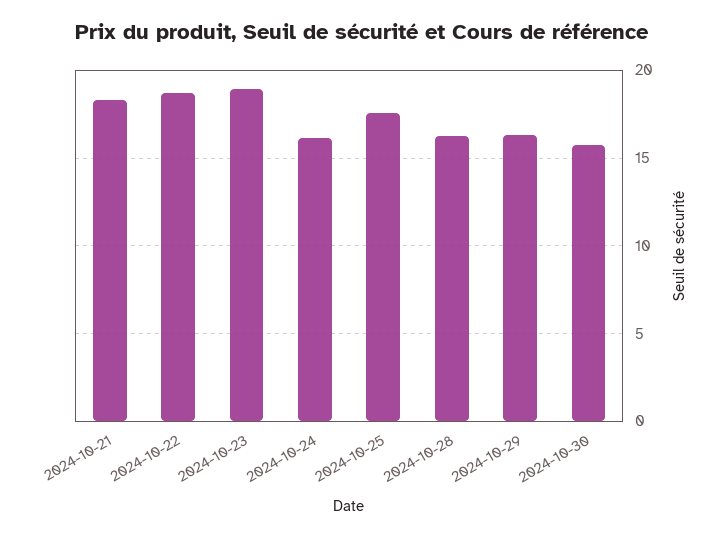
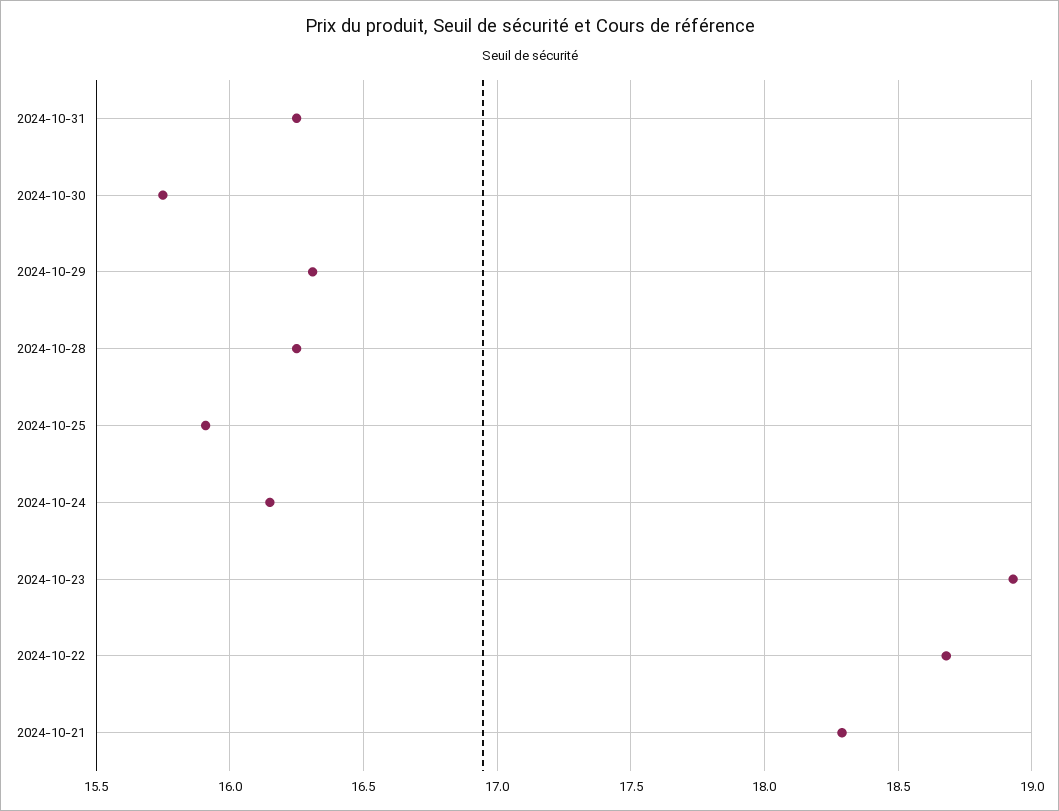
2024-10-25: 17.5 -> 15.9
2024-10-31: none -> 16.25

